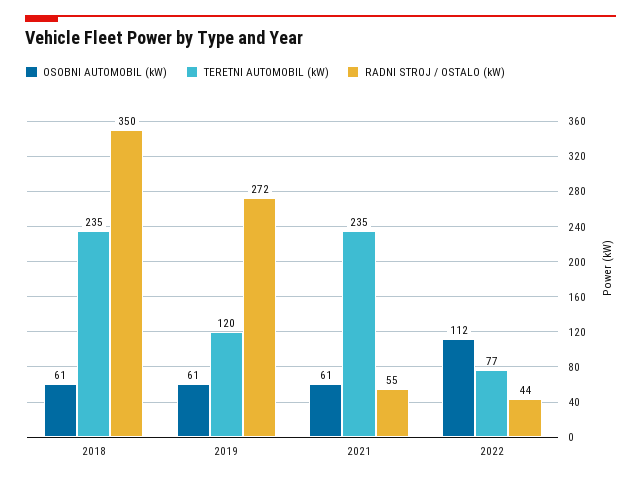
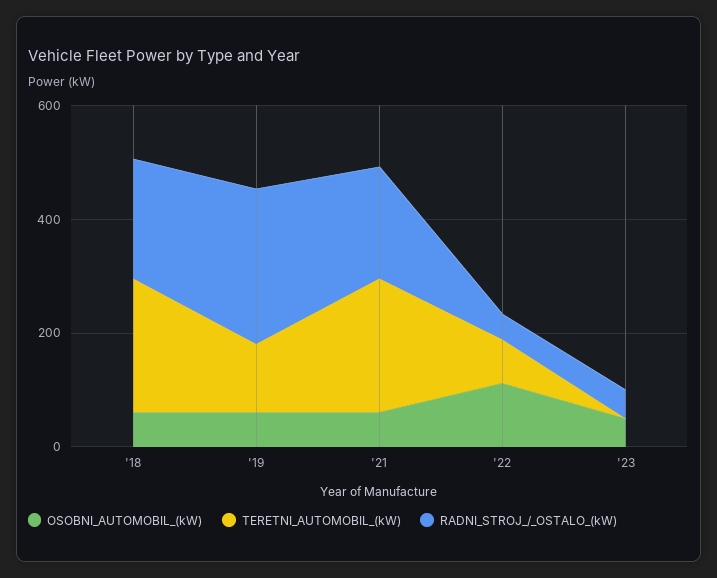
RADNI STROJ / OSTALO (kW), 2018: 350 -> 200
RADNI STROJ / OSTALO (kW), 2021: 55 -> 200
OSOBNI AUTOMOBIL (kW), '23: none -> 50
TERETNI AUTOMOBIL (kW), '23: none -> 0
RADNI STROJ / OSTALO (kW), '23: none -> 50

